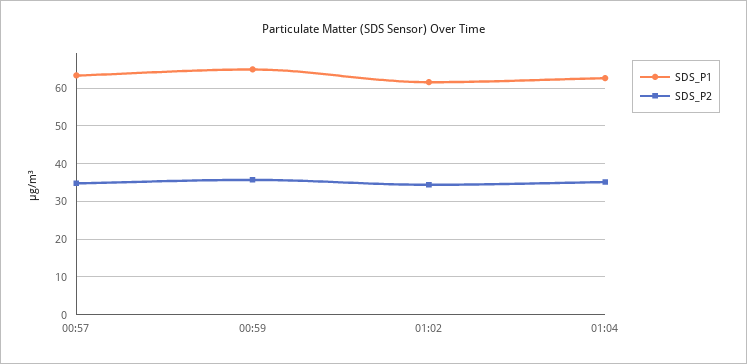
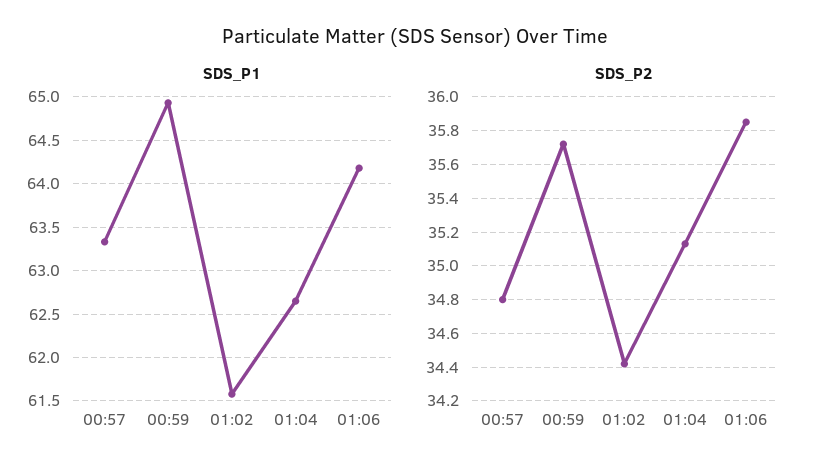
SDS_P1, 01:06: none -> 64.2
SDS_P2, 01:06: none -> 35.85

